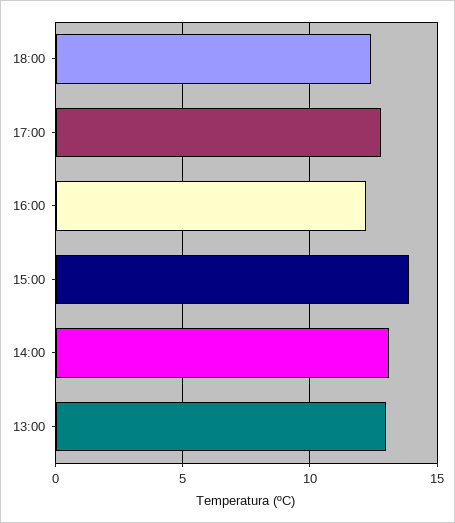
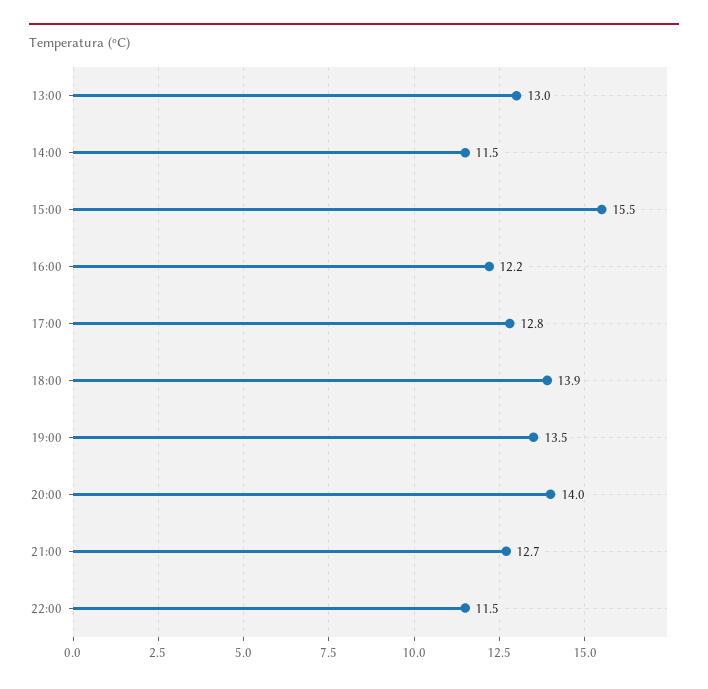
18:00: 12.5 -> 13.9
15:00: 14 -> 15.5
14:00: 13 -> 11.5
19:00: none -> 13.5
20:00: none -> 14
21:00: none -> 12.7
22:00: none -> 11.5

